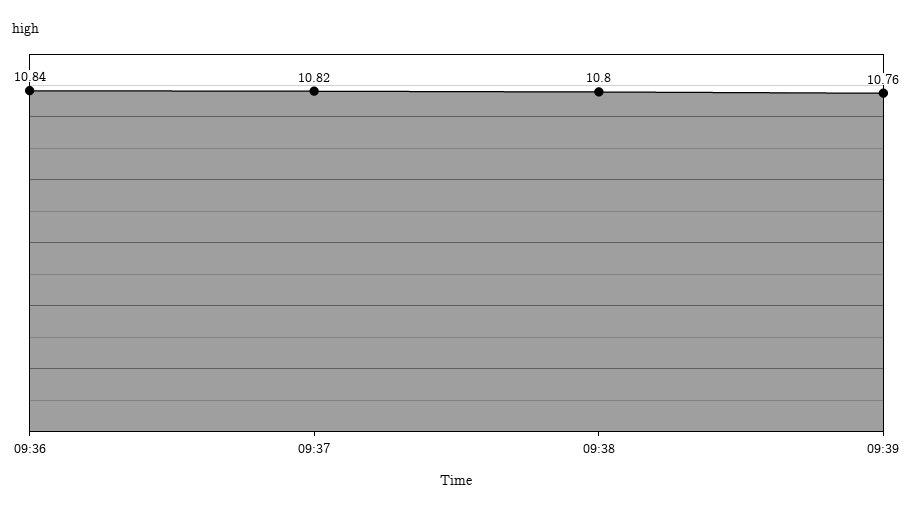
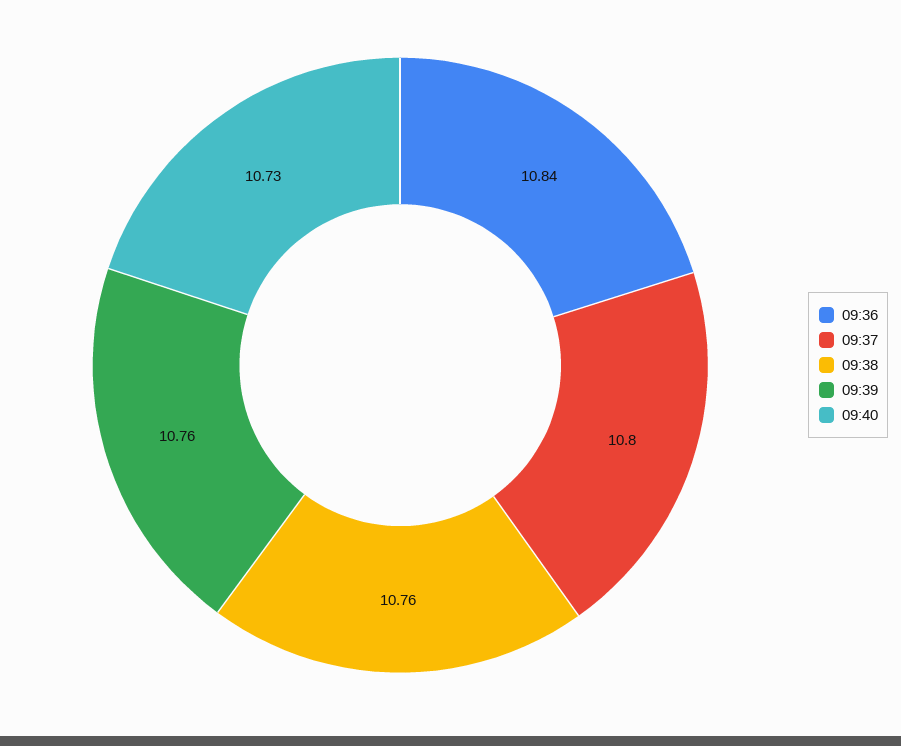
09:37: 10.82 -> 10.8
09:38: 10.8 -> 10.76
09:40: none -> 10.73

